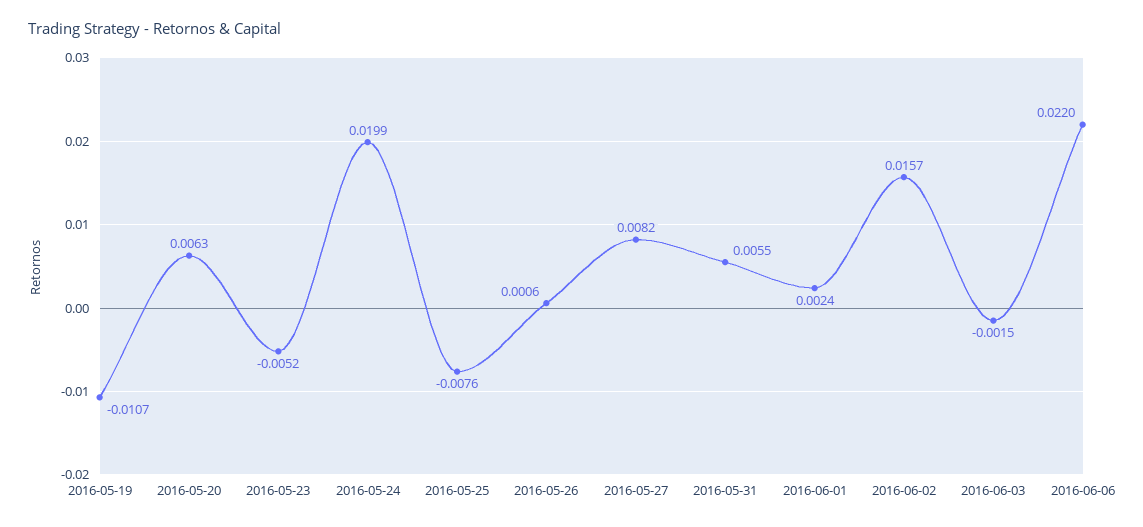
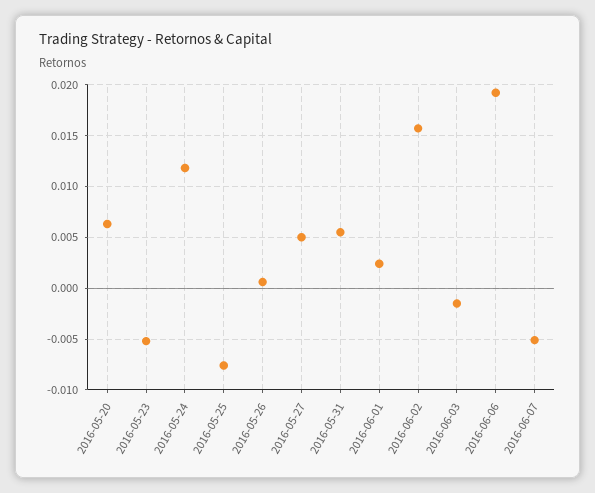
2016-05-19: -0.0107 -> none
2016-05-24: 0.0199 -> 0.012
2016-05-27: 0.0082 -> 0.005
2016-06-06: 0.022 -> 0.019
2016-06-07: none -> -0.005

